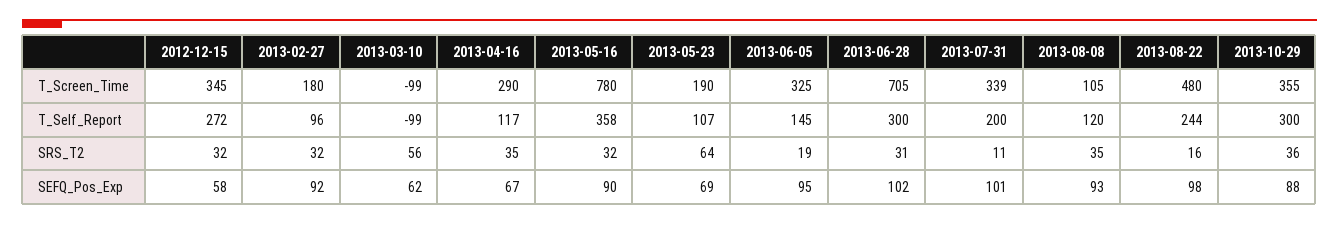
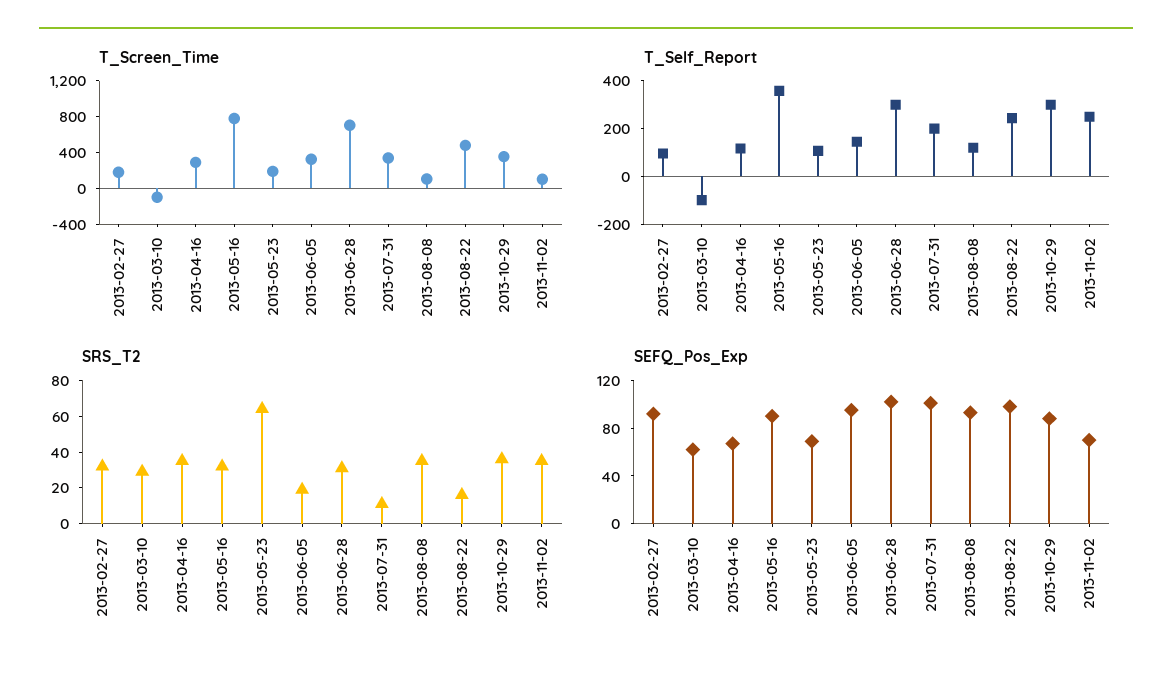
T_Screen_Time, 2012-12-15: 345 -> none
T_Self_Report, 2012-12-15: 272 -> none
SRS_T2, 2012-12-15: 32 -> none
SRS_T2, 2013-03-10: 56 -> 30
SEFQ_Pos_Exp, 2012-12-15: 58 -> none
T_Screen_Time, 2013-11-02: none -> 100
T_Self_Report, 2013-11-02: none -> 250
SRS_T2, 2013-11-02: none -> 35
SEFQ_Pos_Exp, 2013-11-02: none -> 70

